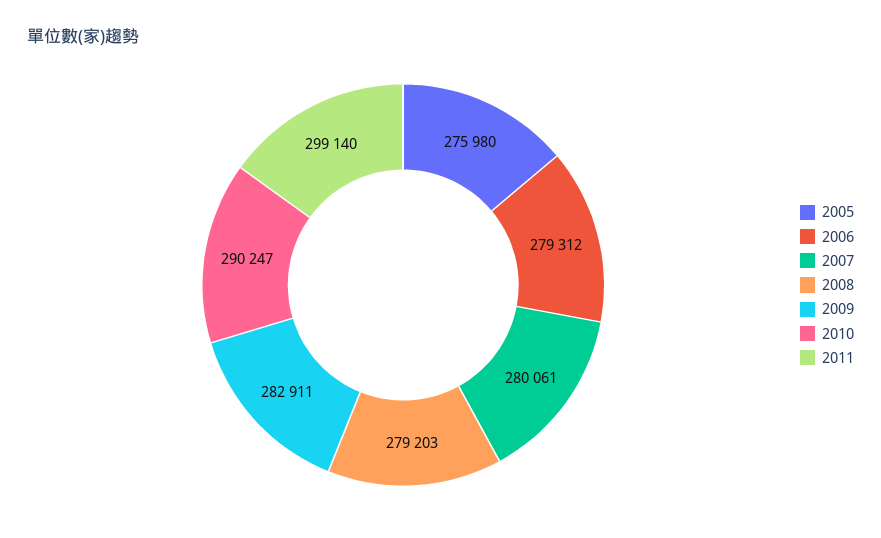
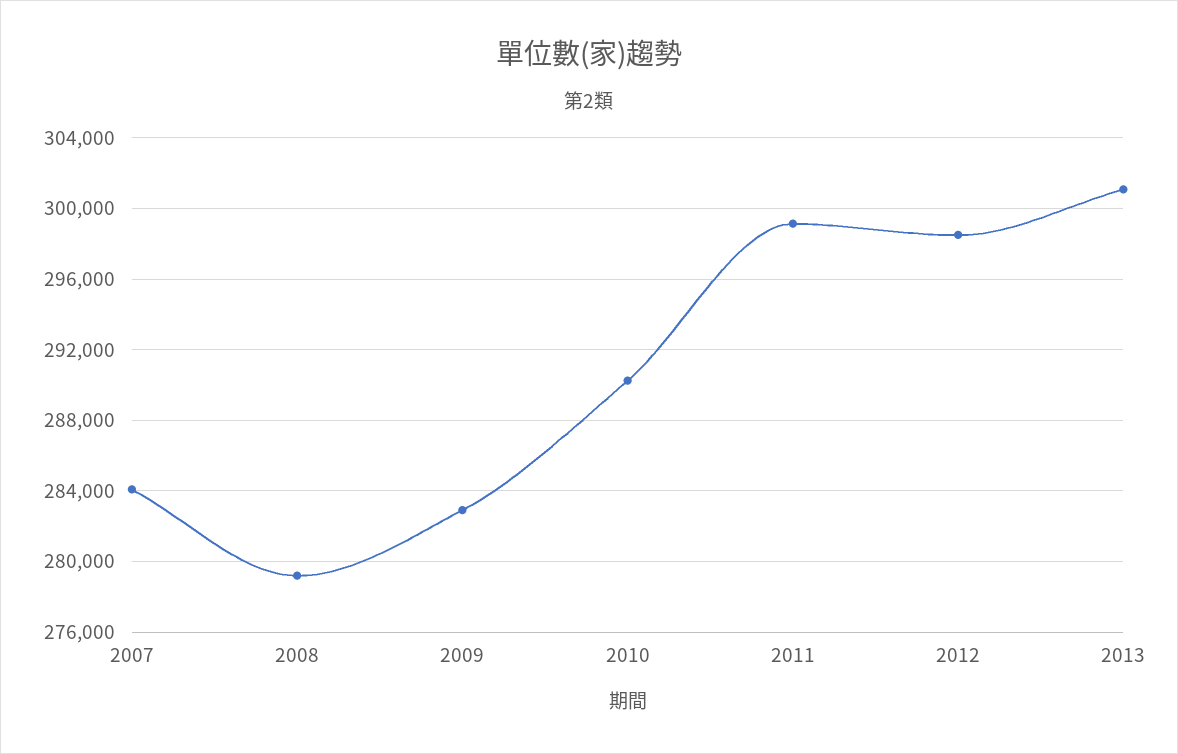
2005: 275980 -> none
2006: 279312 -> none
2007: 280061 -> 284000
2012: none -> 298500
2013: none -> 301000

